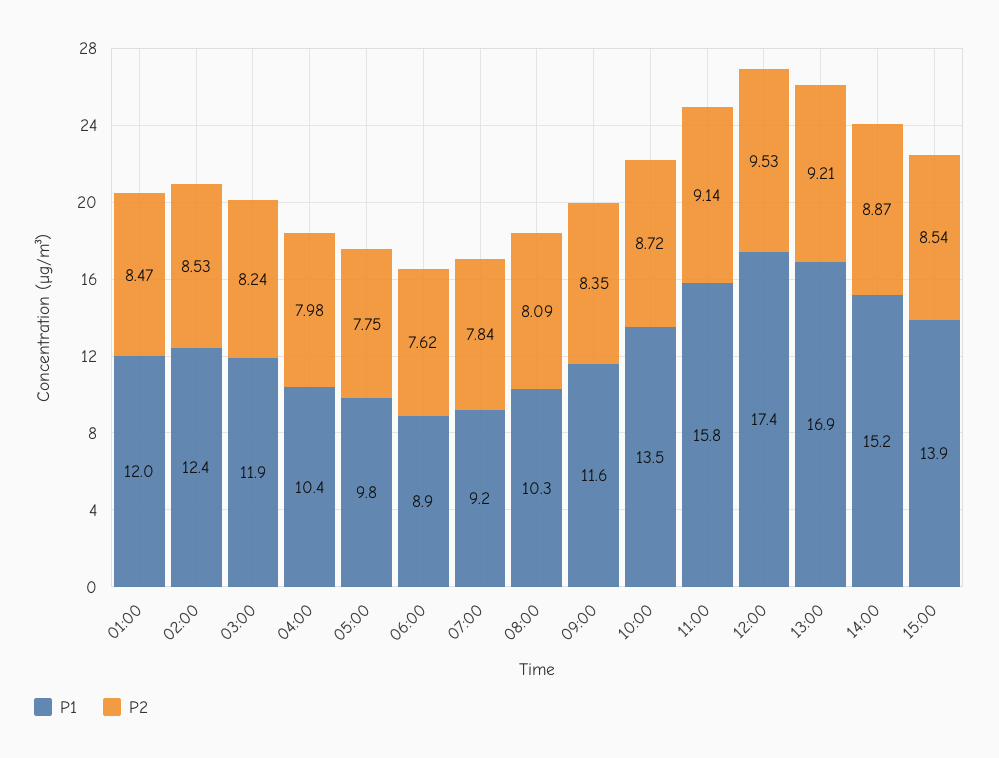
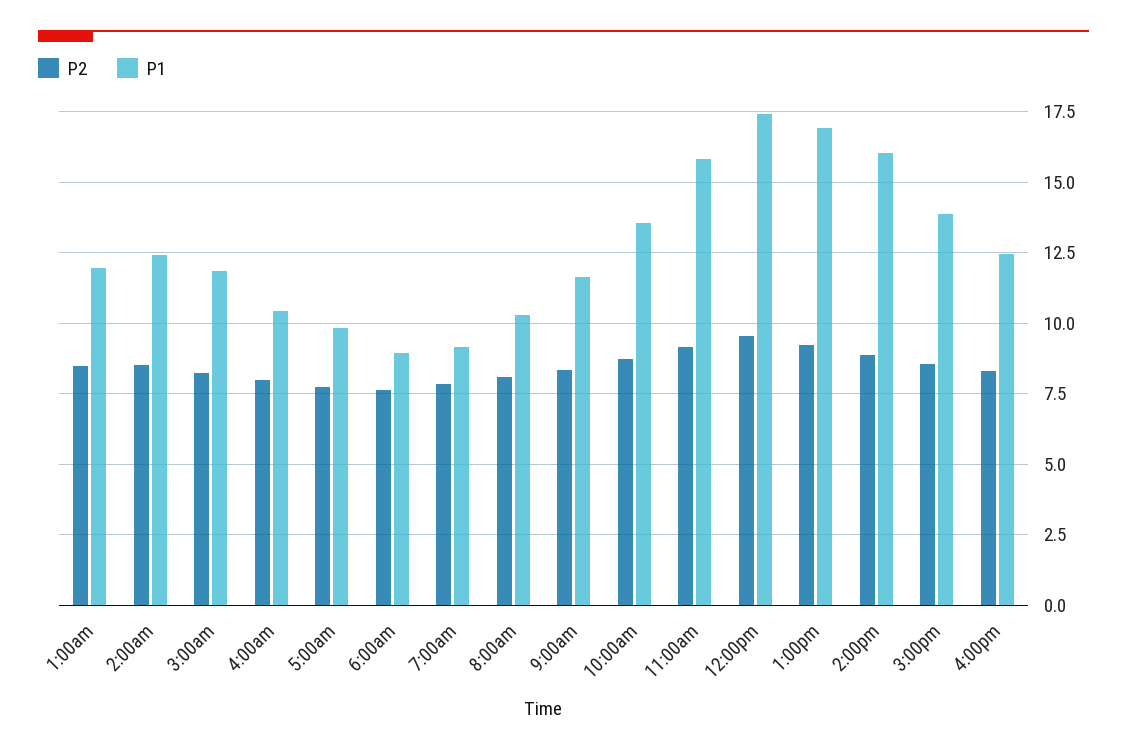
P1, 14:00: 15.2 -> 16
P2, 4:00pm: none -> 8.25
P1, 4:00pm: none -> 12.5

